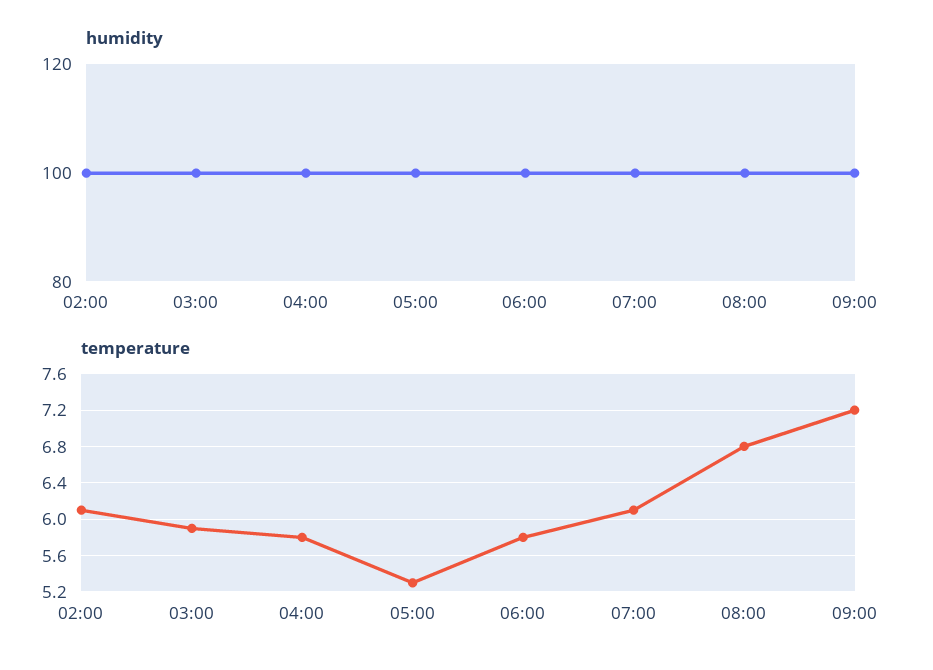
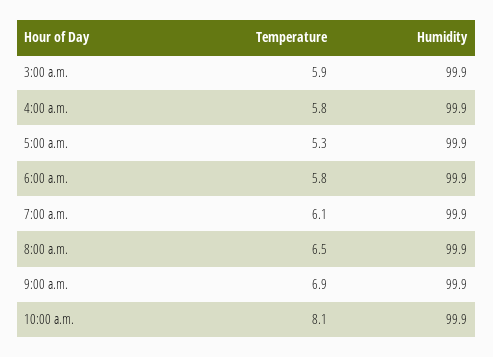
humidity, 02:00: 100 -> none
temperature, 02:00: 6.1 -> none
temperature, 08:00: 6.8 -> 6.5
temperature, 09:00: 7.2 -> 6.9
temperature, 10:00 a.m.: none -> 8.1
humidity, 10:00 a.m.: none -> 99.9

